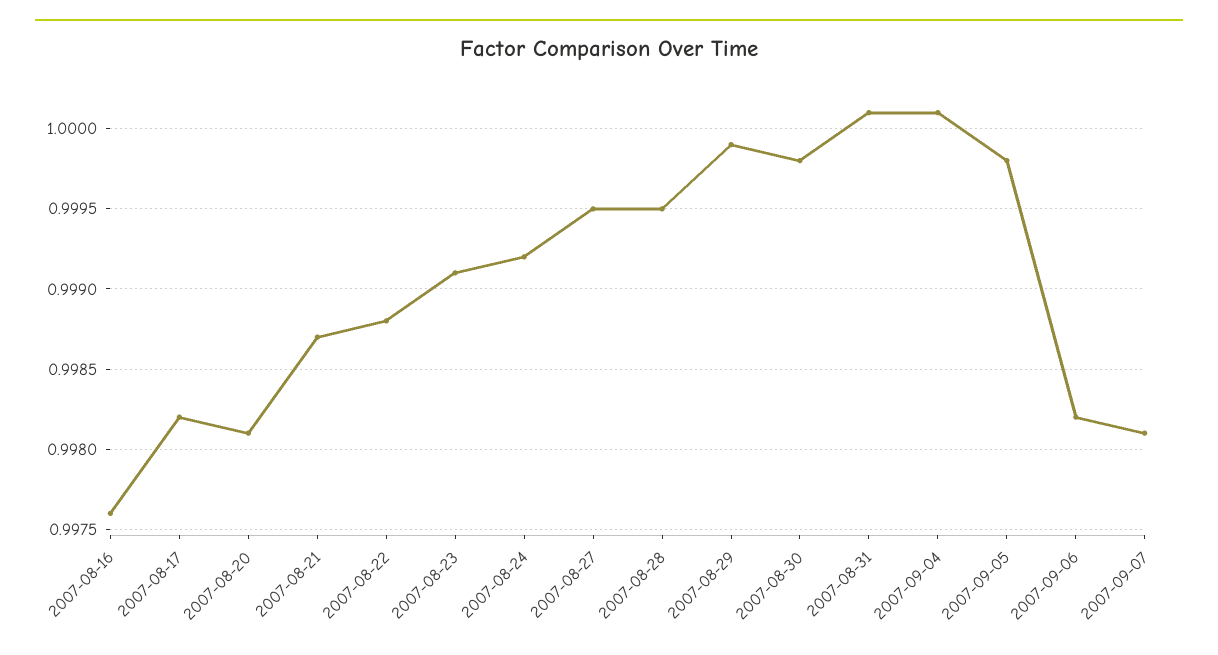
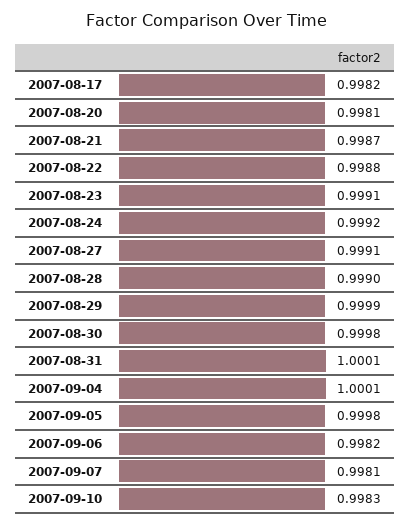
2007-08-16: 0.9976 -> none
2007-08-27: 0.9995 -> 0.9991
2007-08-28: 0.9995 -> 0.999
2007-09-10: none -> 0.9983

